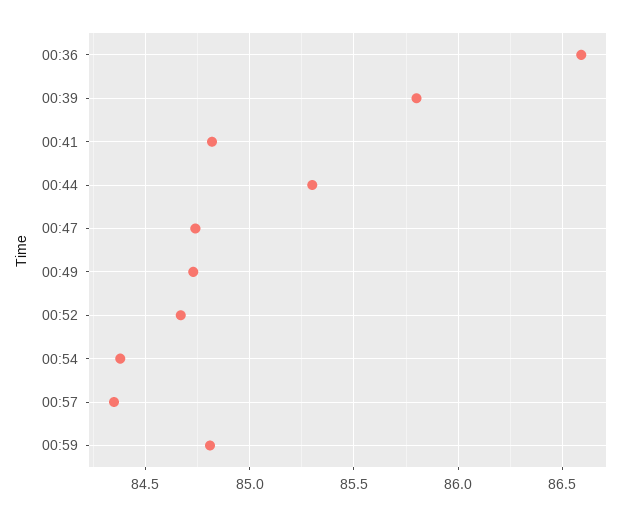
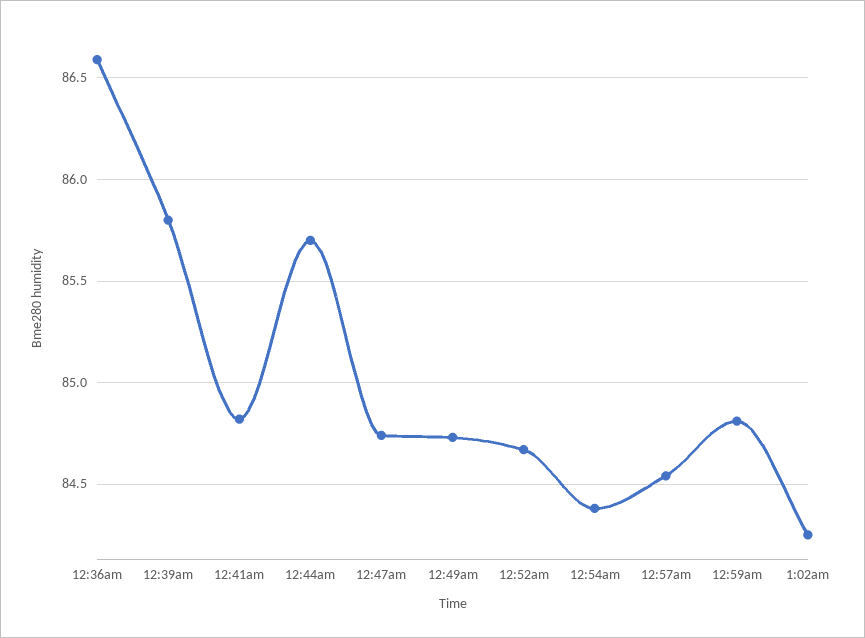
00:44: 85.3 -> 85.7
00:57: 84.35 -> 84.55
1:02am: none -> 84.25

